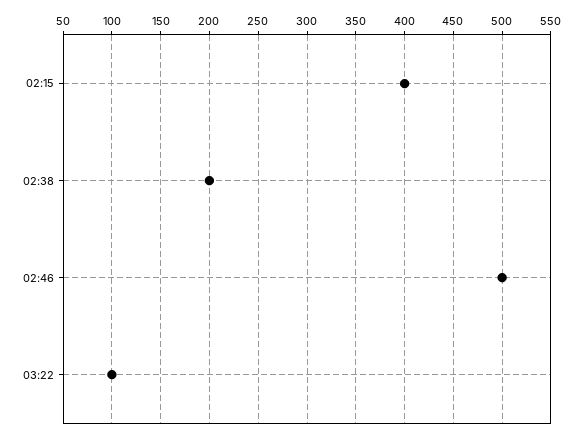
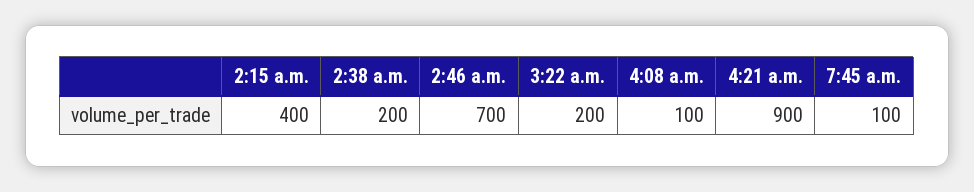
02:46: 500 -> 700
03:22: 100 -> 200
4:08 a.m.: none -> 100
4:21 a.m.: none -> 900
7:45 a.m.: none -> 100

